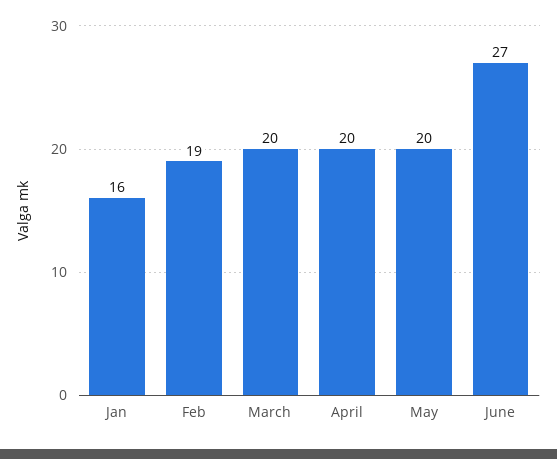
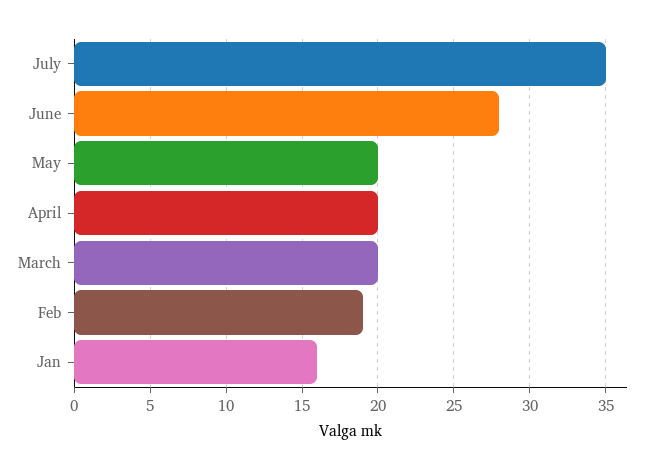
June: 27 -> 28
July: none -> 35

